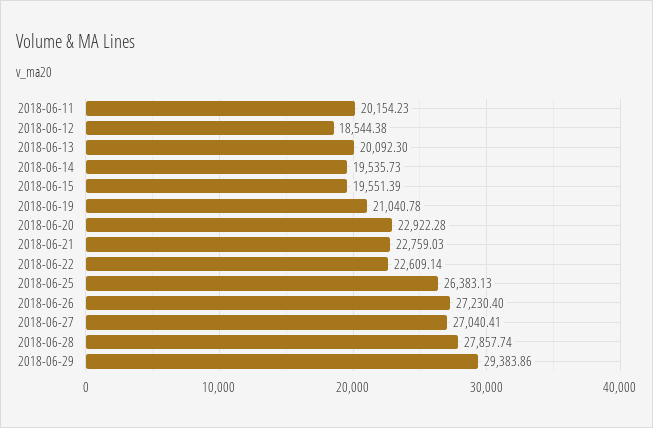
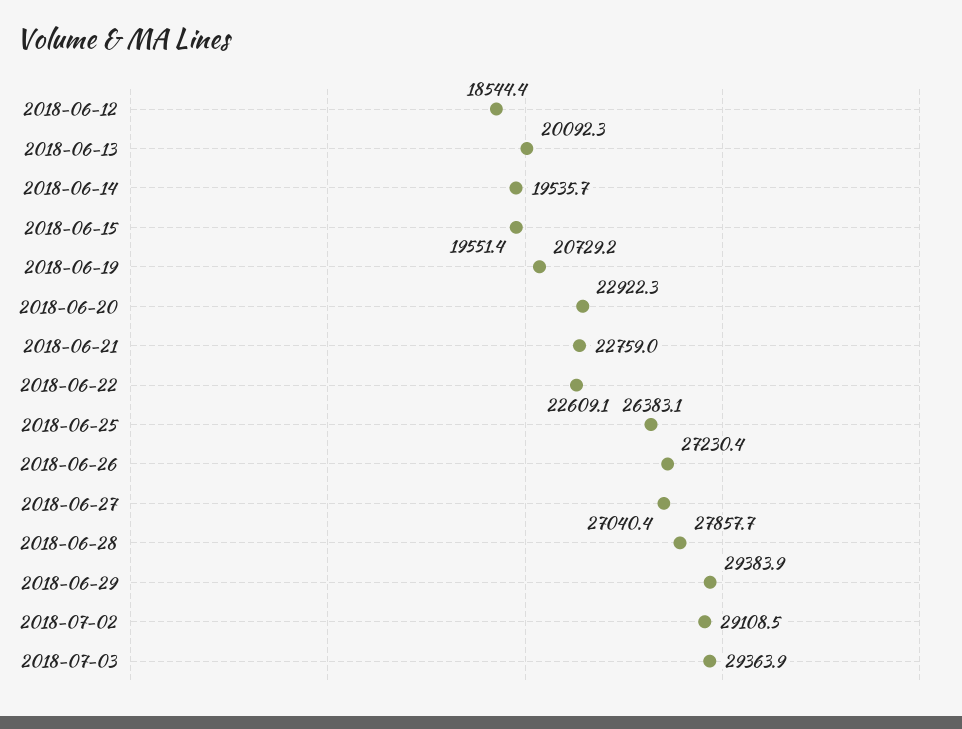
2018-06-11: 20154.23 -> none
2018-06-19: 21040.78 -> 20729.2
2018-07-02: none -> 29108.5
2018-07-03: none -> 29363.9

